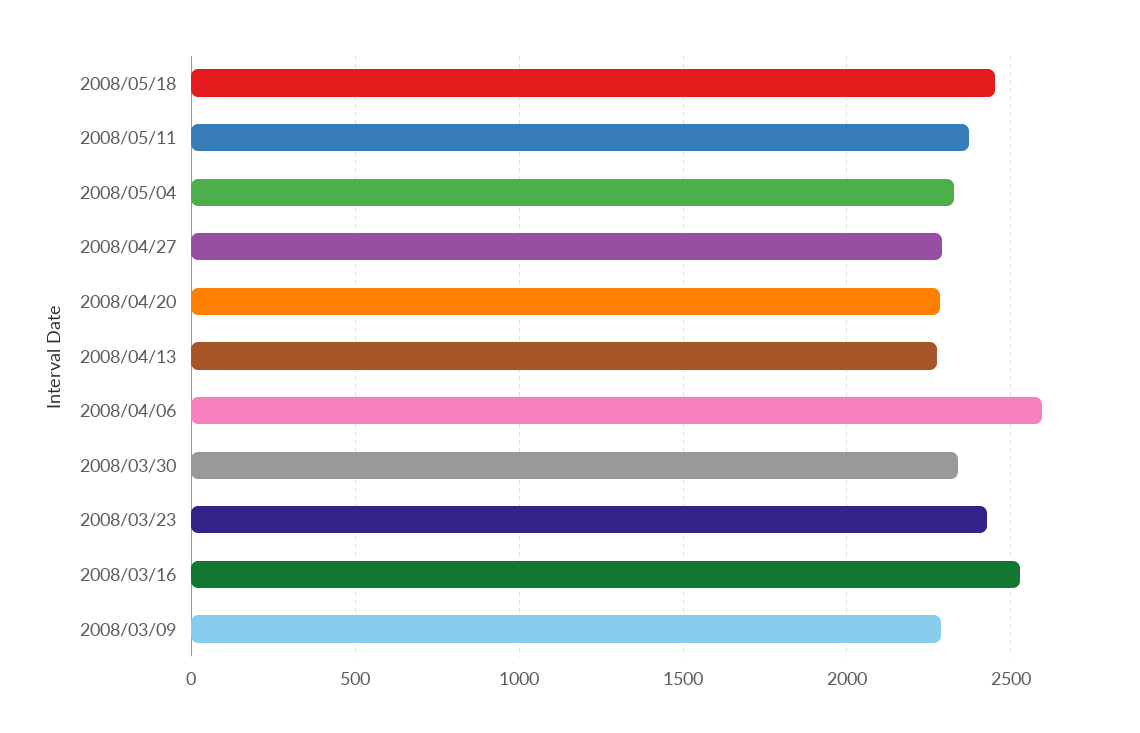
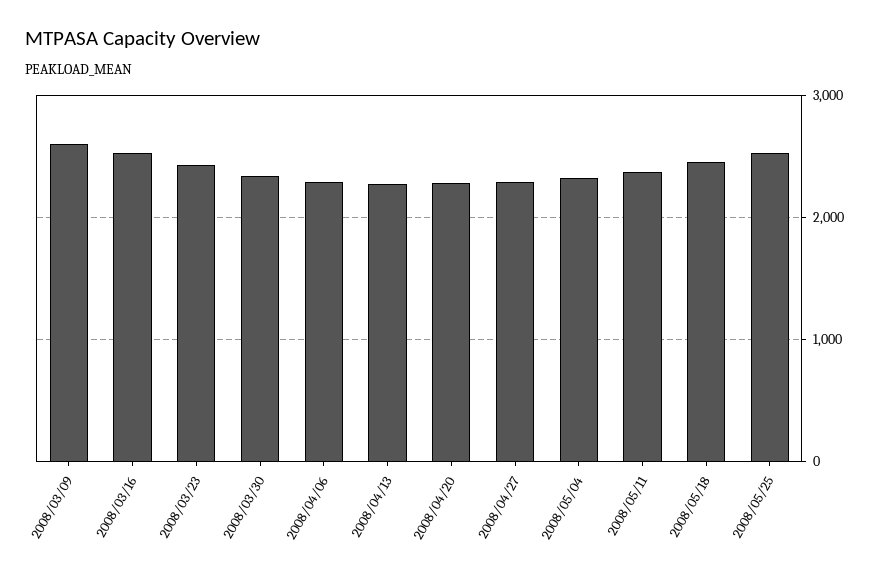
2008/04/06: 2600 -> 2300
2008/03/09: 2300 -> 2600
2008/05/25: none -> 2500

